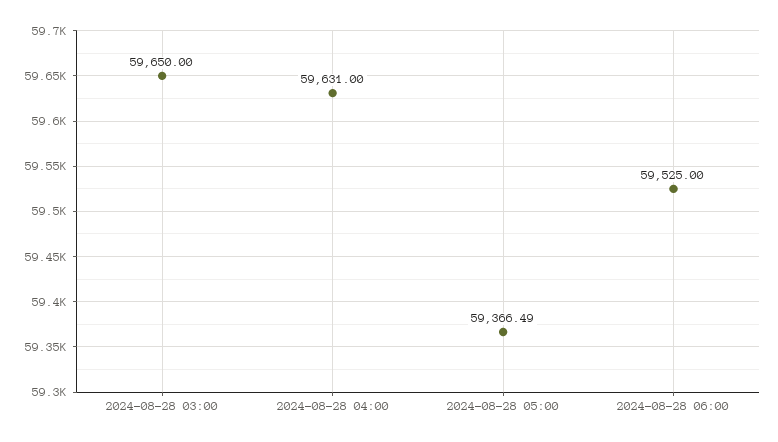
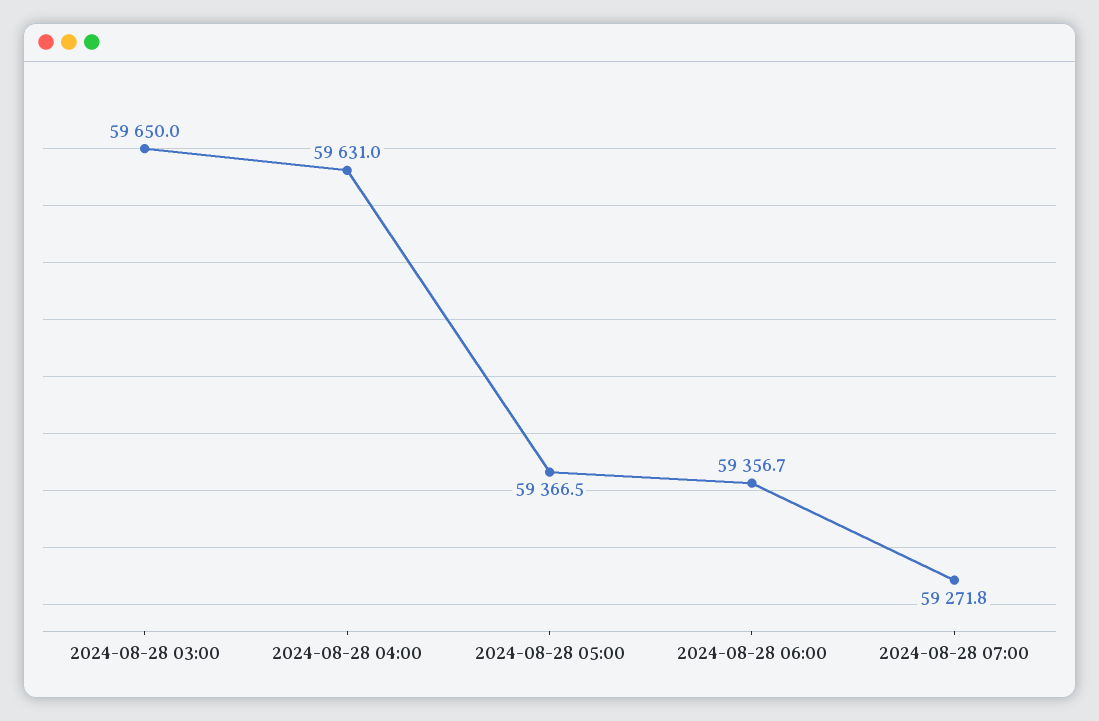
2024-08-28 06:00: 59525 -> 59356.7
2024-08-28 07:00: none -> 59271.8

